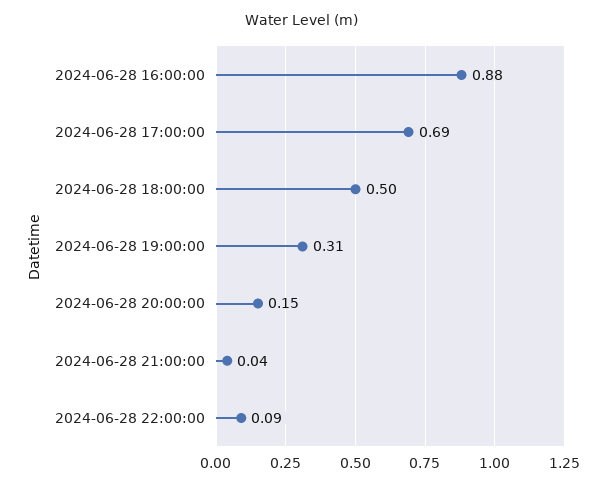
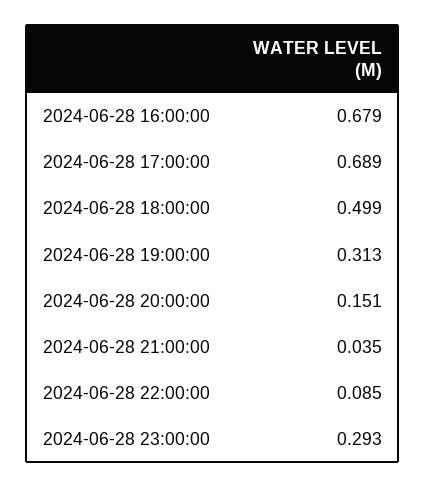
2024-06-28 16:00:00: 0.88 -> 0.679
2024-06-28 23:00:00: none -> 0.293

